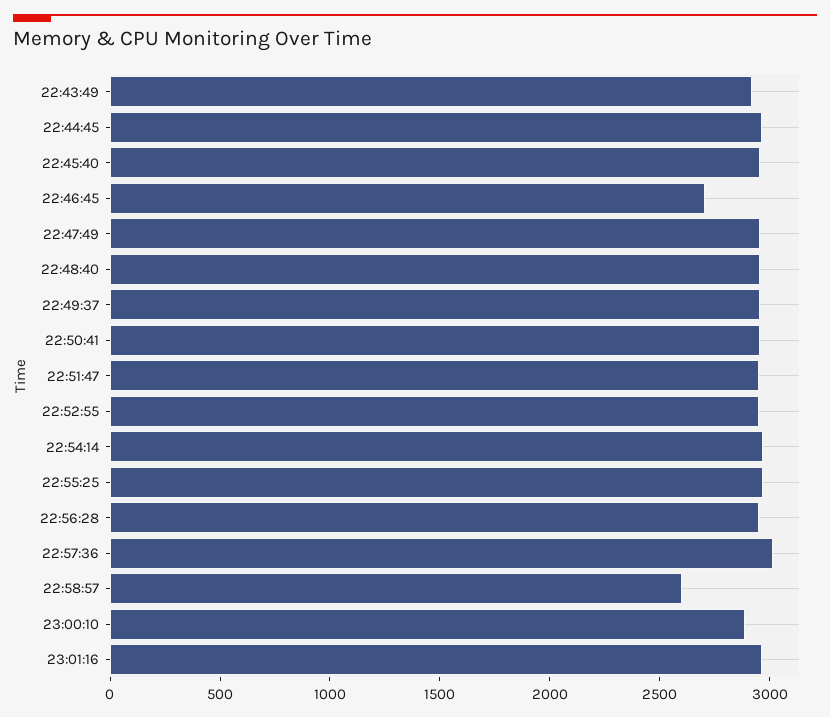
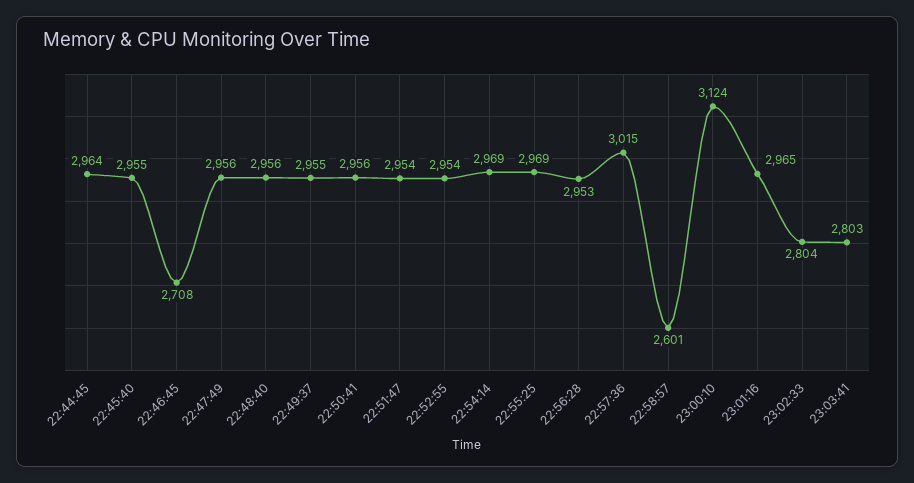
22:43:49: 2900 -> none
23:00:10: 2900 -> 3124
23:02:33: none -> 2804
23:03:41: none -> 2803

